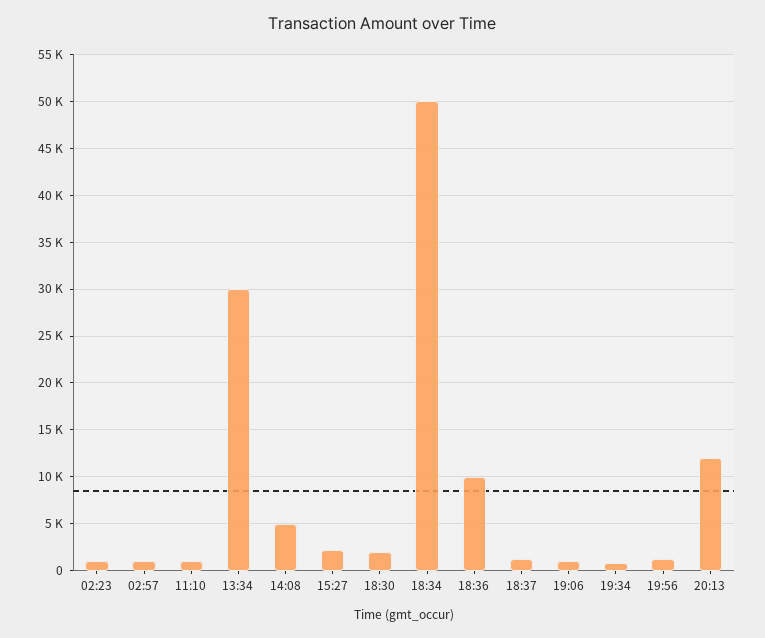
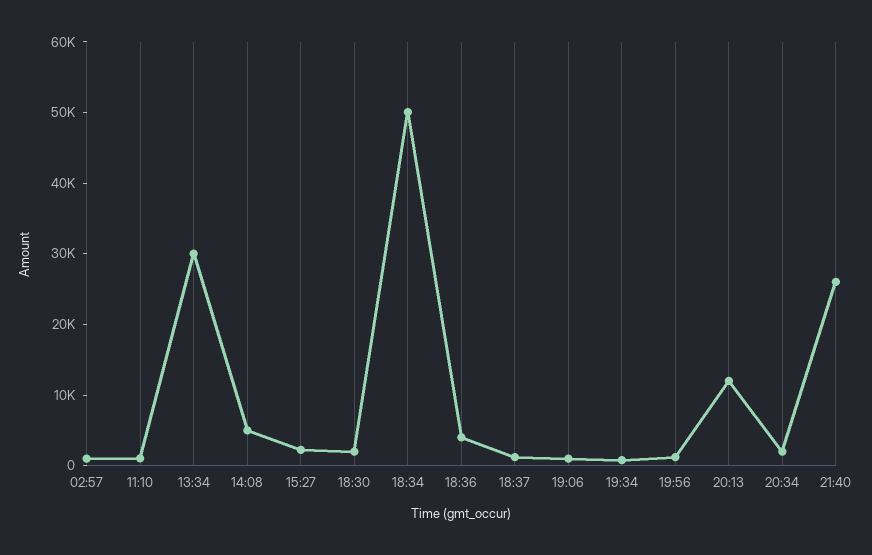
02:23: 1000 -> none
18:36: 10000 -> 4000
20:34: none -> 2000
21:40: none -> 26000

